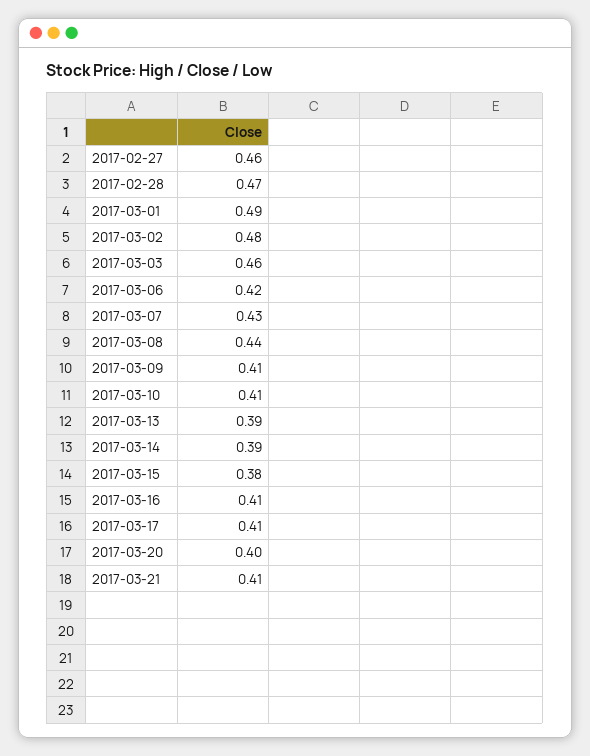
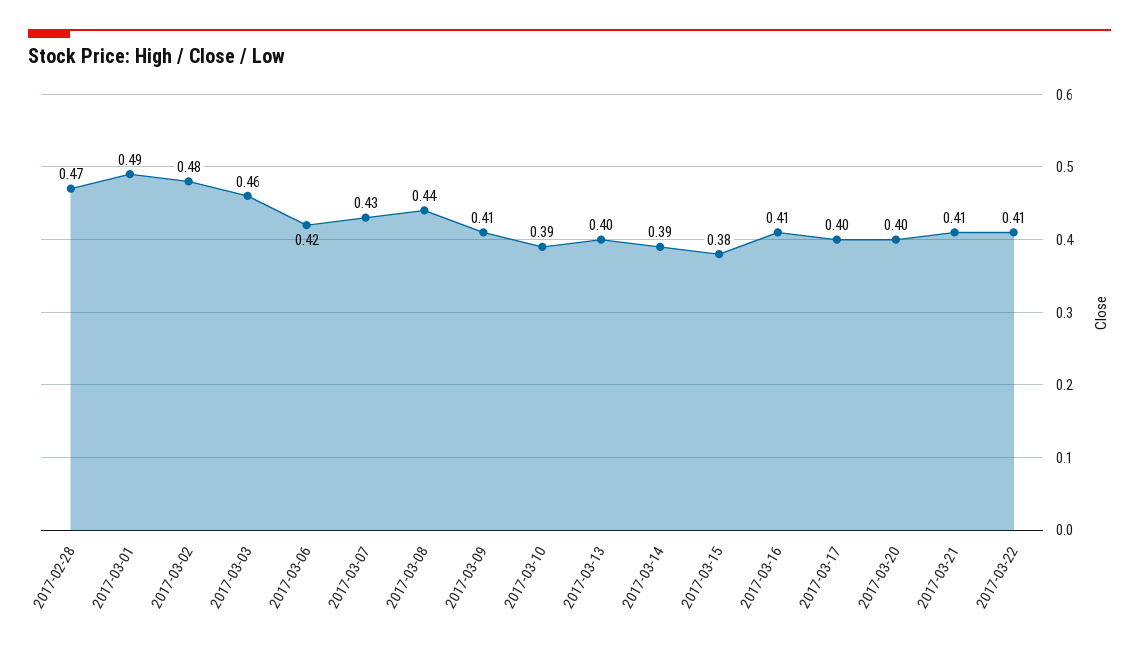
2017-02-27: 0.46 -> none
2017-03-10: 0.41 -> 0.39
2017-03-13: 0.39 -> 0.4
2017-03-17: 0.41 -> 0.4
2017-03-22: none -> 0.41

